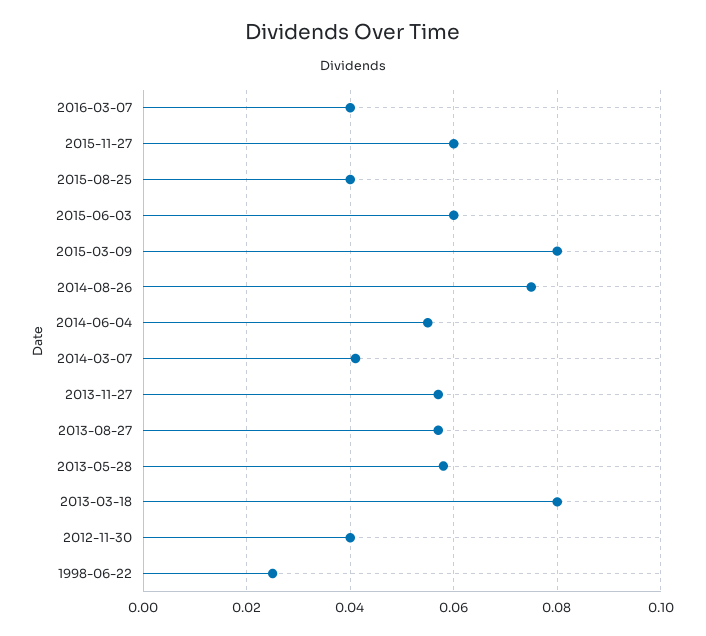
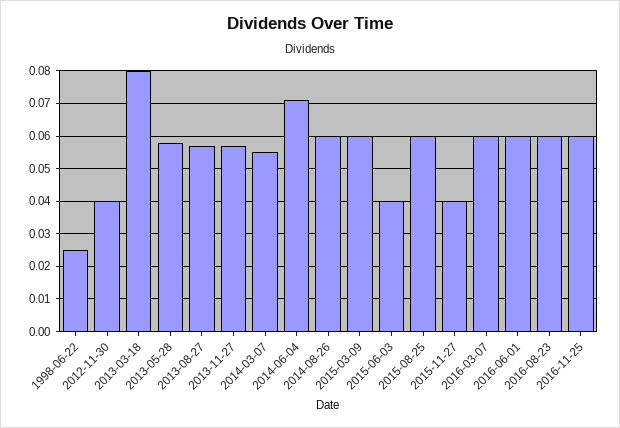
2016-03-07: 0.04 -> 0.06
2015-11-27: 0.06 -> 0.04
2015-08-25: 0.04 -> 0.06
2015-06-03: 0.06 -> 0.04
2015-03-09: 0.08 -> 0.06
2014-08-26: 0.075 -> 0.06
2014-06-04: 0.055 -> 0.07
2014-03-07: 0.04 -> 0.055
2016-06-01: none -> 0.06
2016-08-23: none -> 0.06
2016-11-25: none -> 0.06

